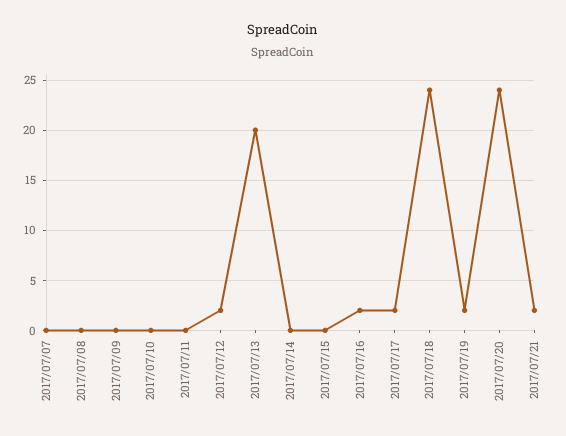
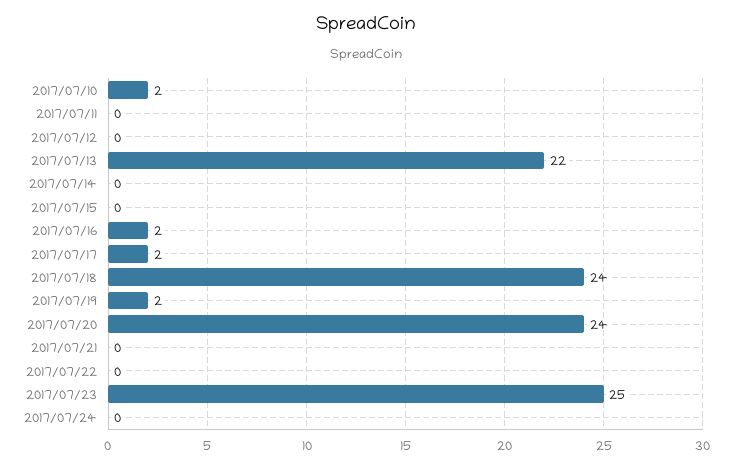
2017/07/07: 0 -> none
2017/07/08: 0 -> none
2017/07/09: 0 -> none
2017/07/10: 0 -> 2
2017/07/12: 2 -> 0
2017/07/13: 20 -> 22
2017/07/21: 2 -> 0
2017/07/22: none -> 0
2017/07/23: none -> 25
2017/07/24: none -> 0

